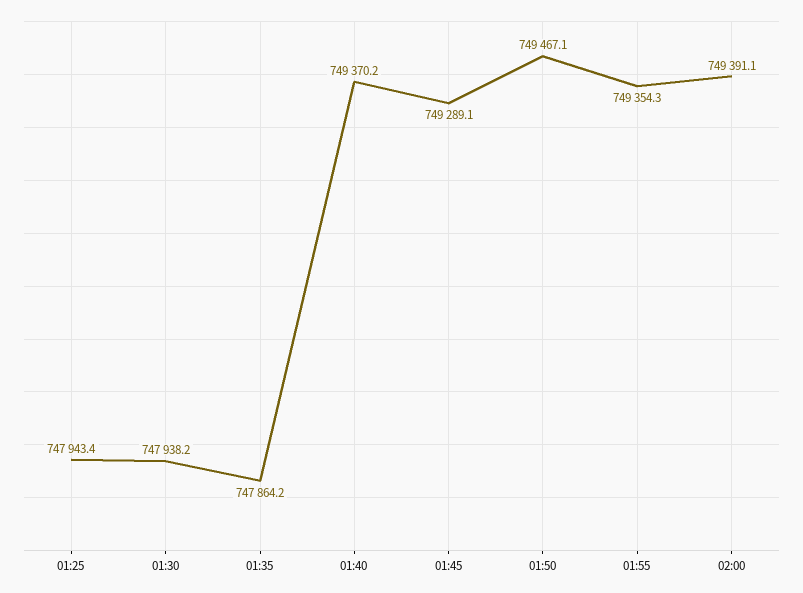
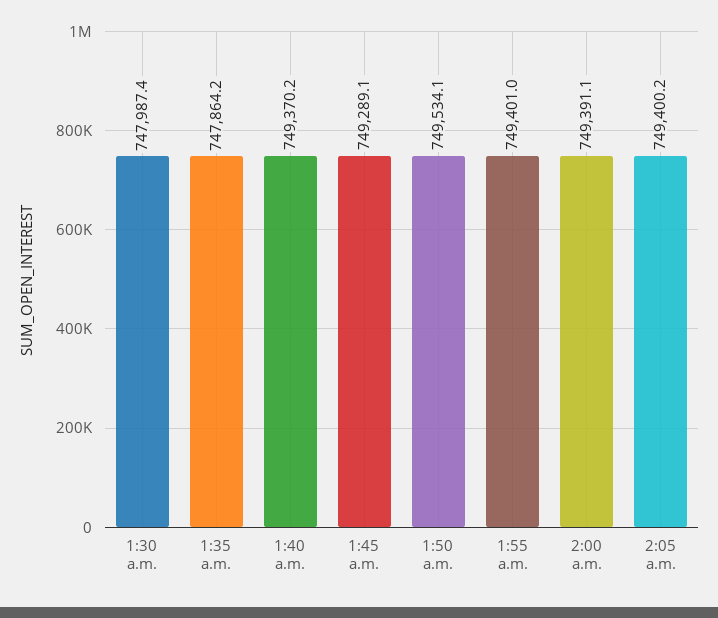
01:25: 747943.4 -> none
01:30: 747938.2 -> 747987.4
01:50: 749467.1 -> 749534.1
01:55: 749354.3 -> 749401
2:05 a.m.: none -> 749400.2

